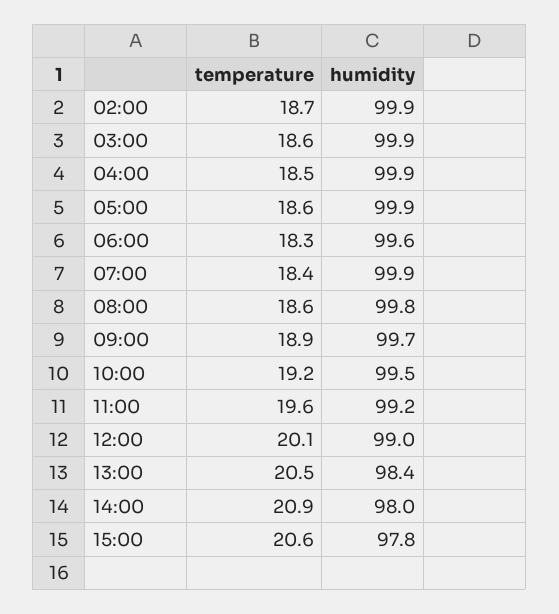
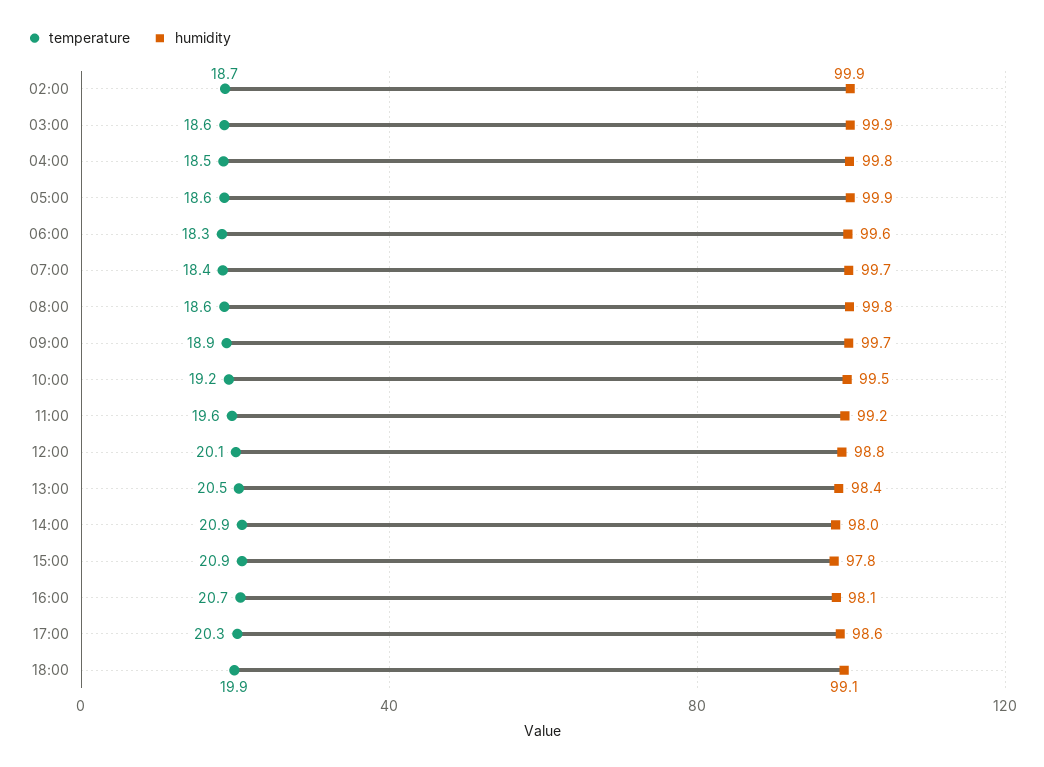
humidity, 04:00: 99.9 -> 99.8
humidity, 07:00: 99.9 -> 99.7
humidity, 12:00: 99 -> 98.8
temperature, 15:00: 20.6 -> 20.9
temperature, 16:00: none -> 20.7
humidity, 16:00: none -> 98.1
temperature, 17:00: none -> 20.3
humidity, 17:00: none -> 98.6
temperature, 18:00: none -> 19.9
humidity, 18:00: none -> 99.1

